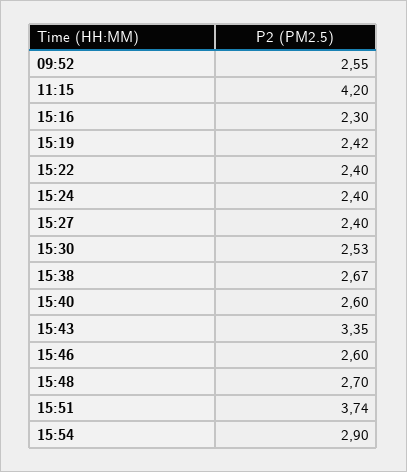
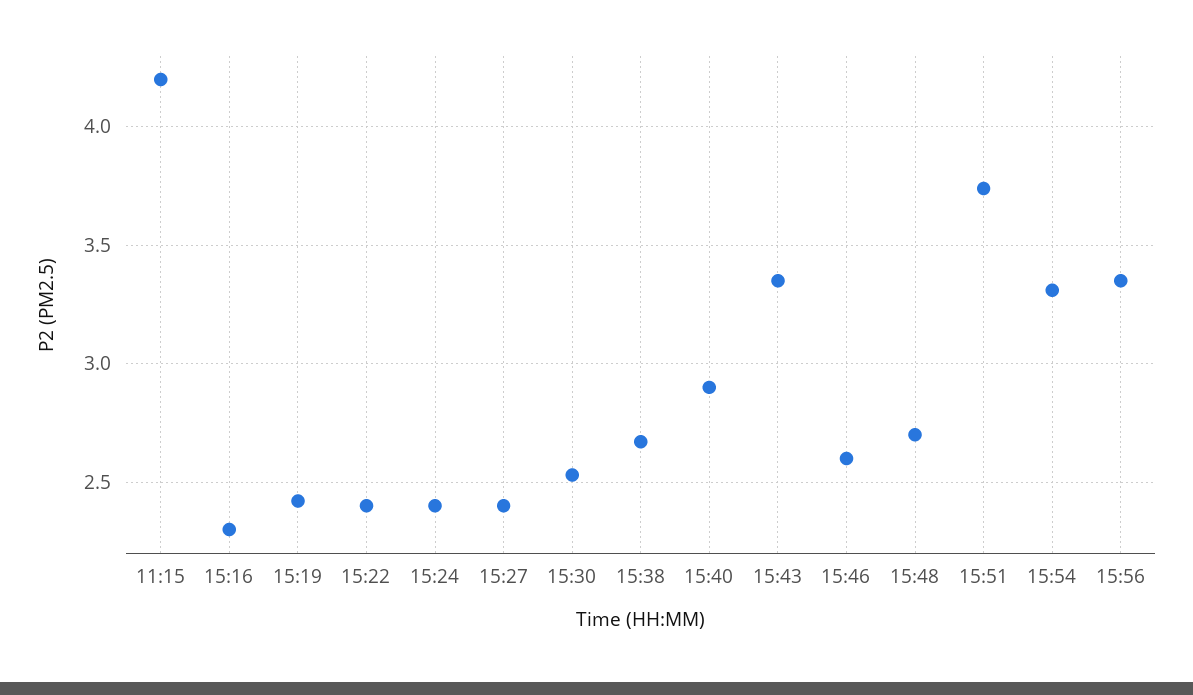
09:52: 2.55 -> none
15:40: 2.6 -> 2.9
15:54: 2.9 -> 3.3
15:56: none -> 3.35

